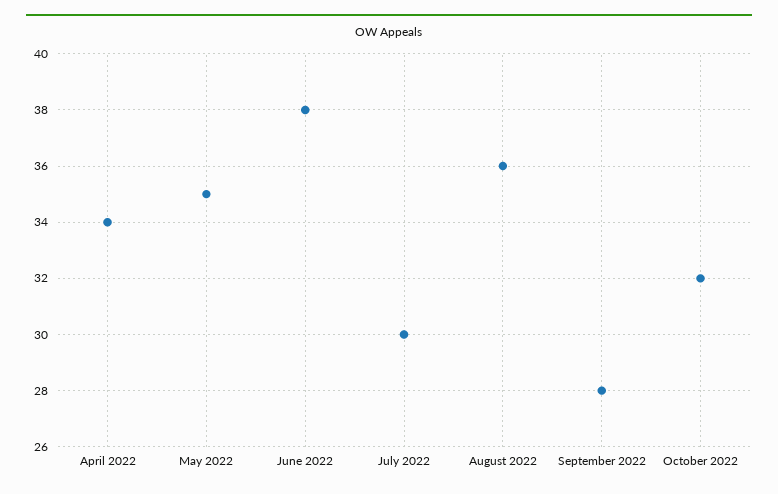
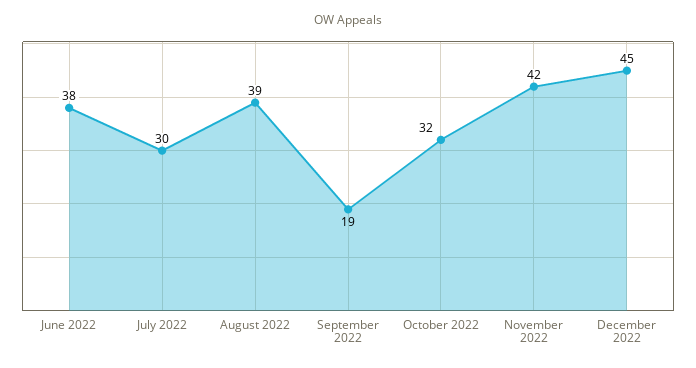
April 2022: 34 -> none
May 2022: 35 -> none
August 2022: 36 -> 39
September 2022: 28 -> 19
November 2022: none -> 42
December 2022: none -> 45

